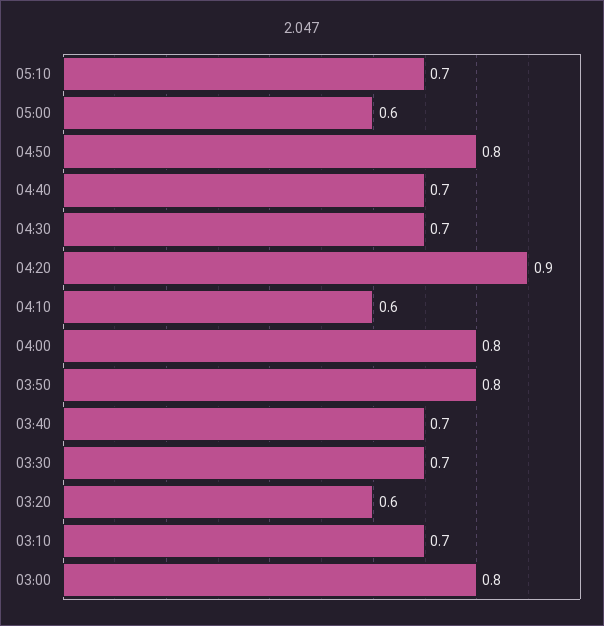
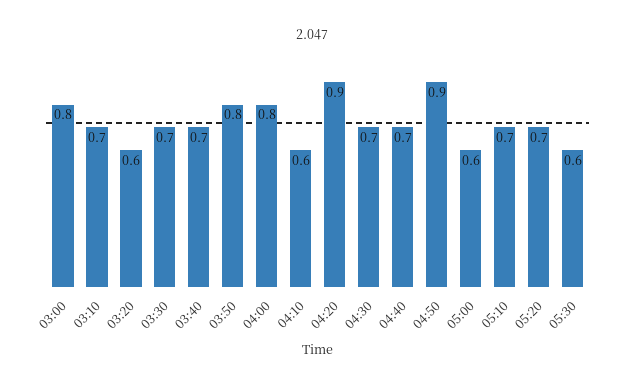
04:50: 0.8 -> 0.9
05:20: none -> 0.7
05:30: none -> 0.6

